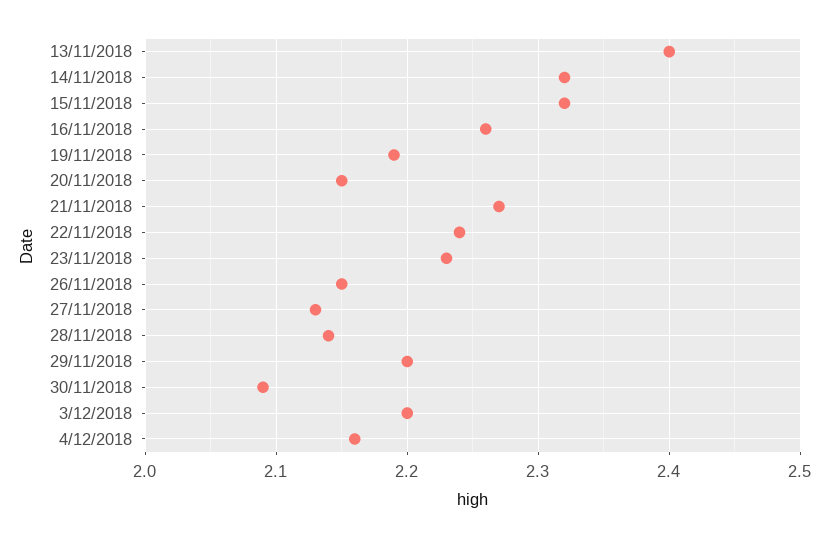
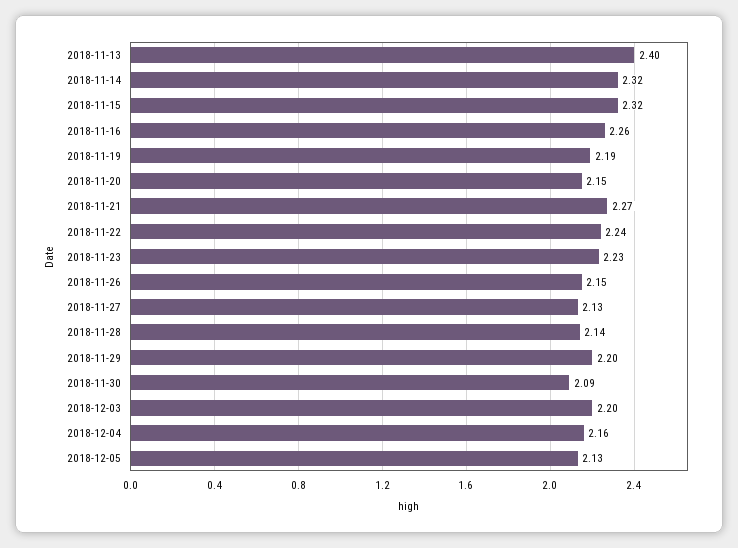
2018-12-05: none -> 2.13

